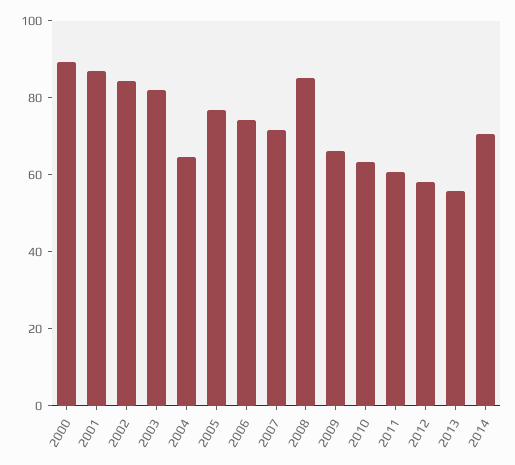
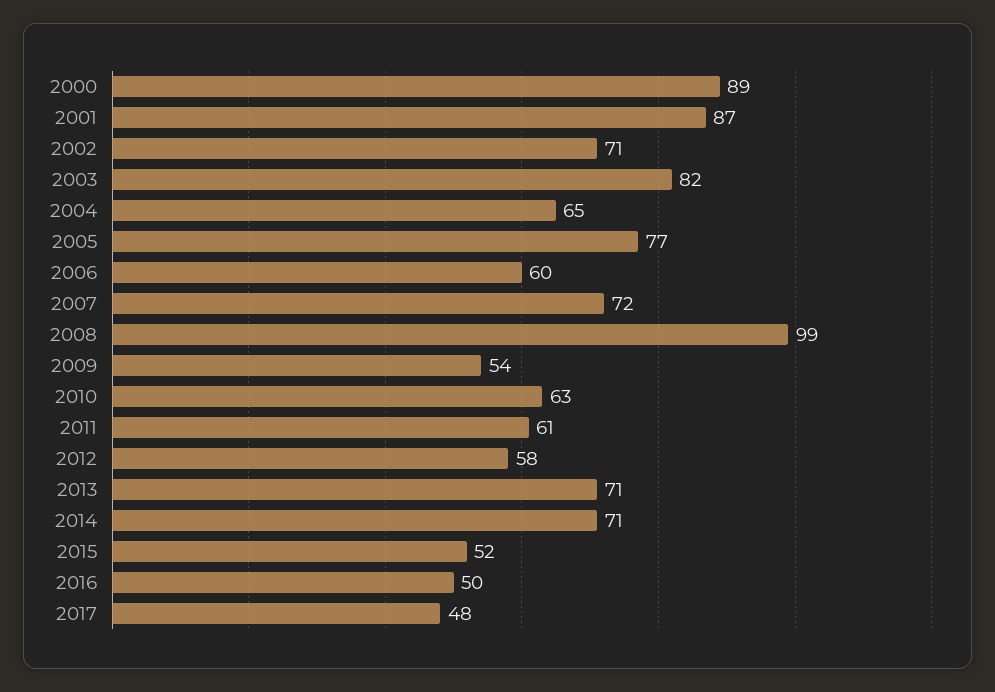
2002: 85 -> 71
2006: 75 -> 60
2008: 85 -> 99
2009: 65 -> 54
2013: 55 -> 71
2015: none -> 52
2016: none -> 50
2017: none -> 48

